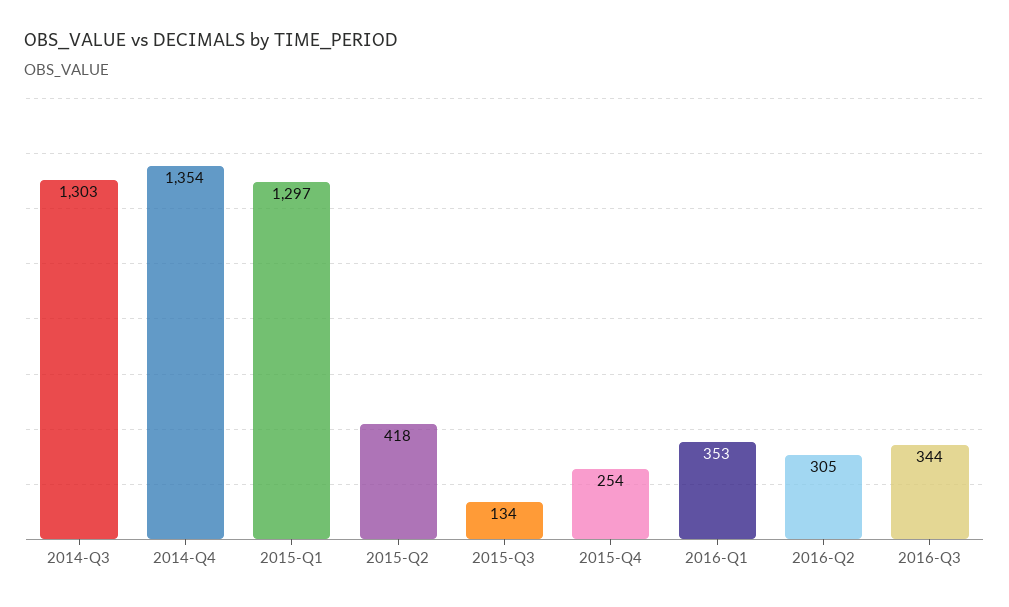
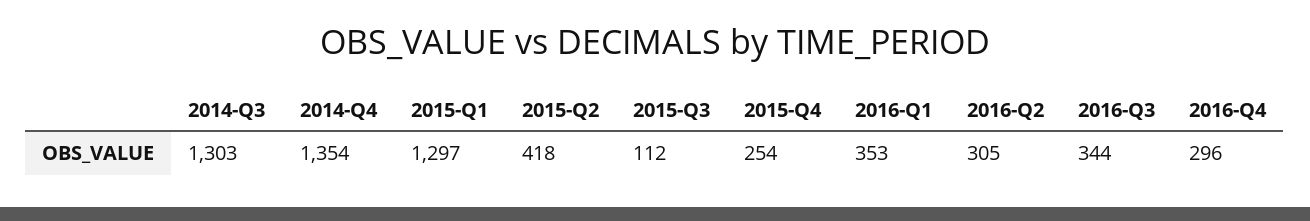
2015-Q3: 134 -> 112
2016-Q4: none -> 296

